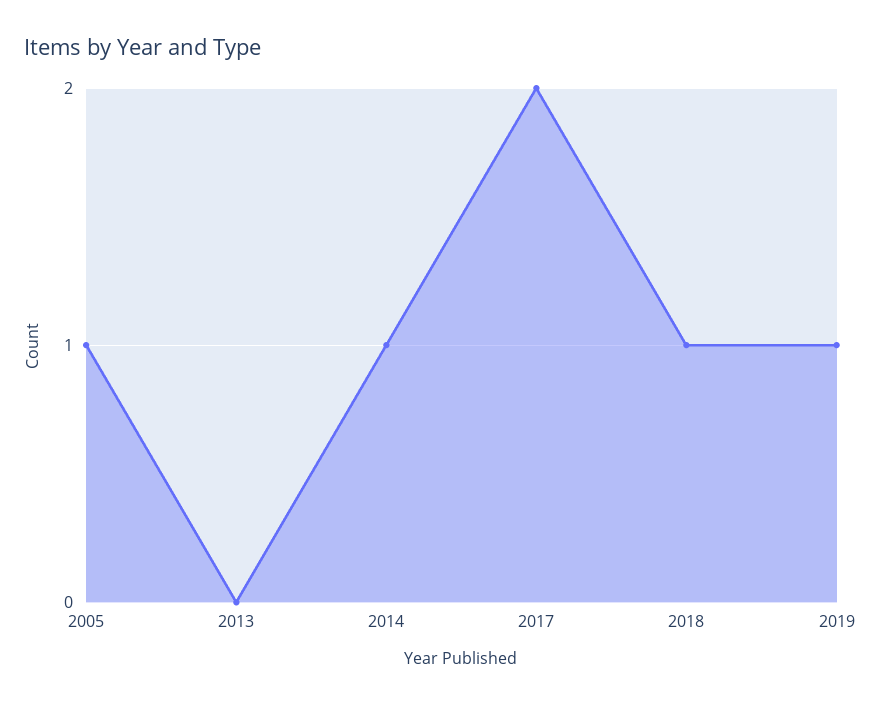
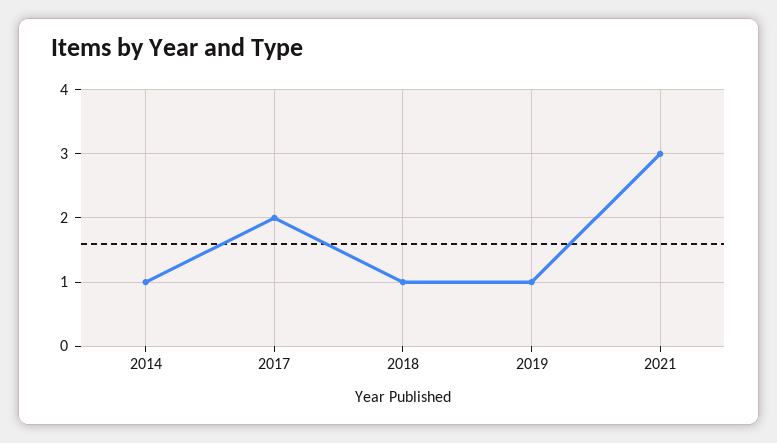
2005: 1 -> none
2013: 0 -> none
2021: none -> 3

